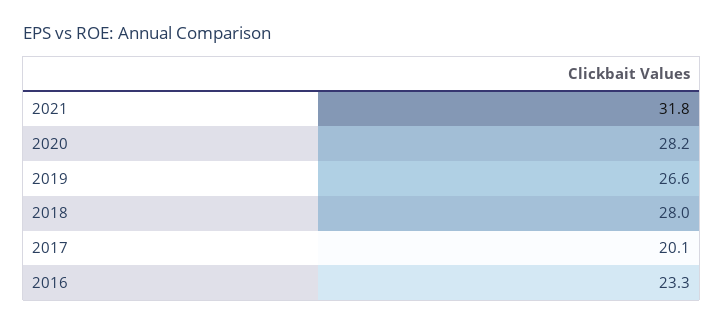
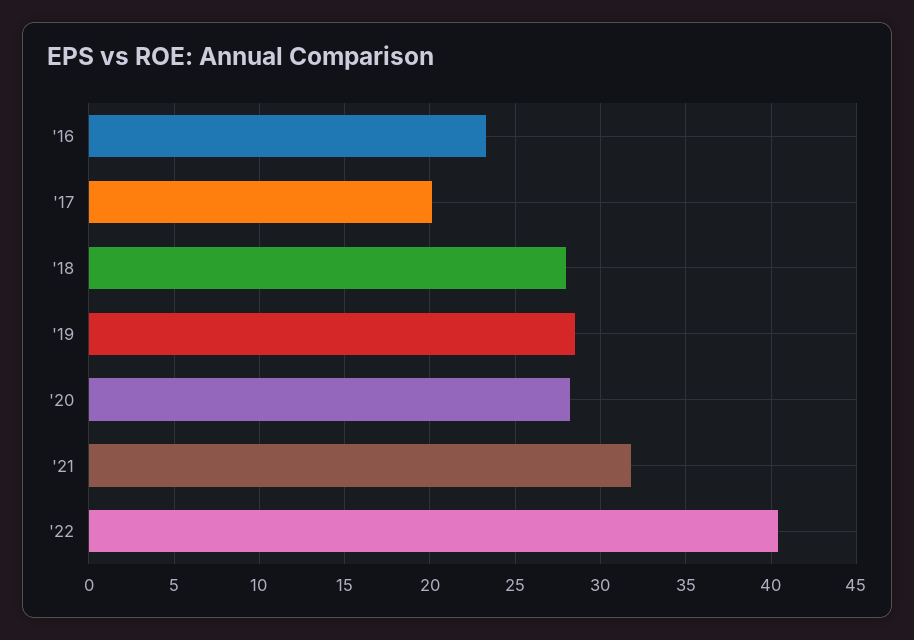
2019: 26.6 -> 28.5
'22: none -> 40.5

